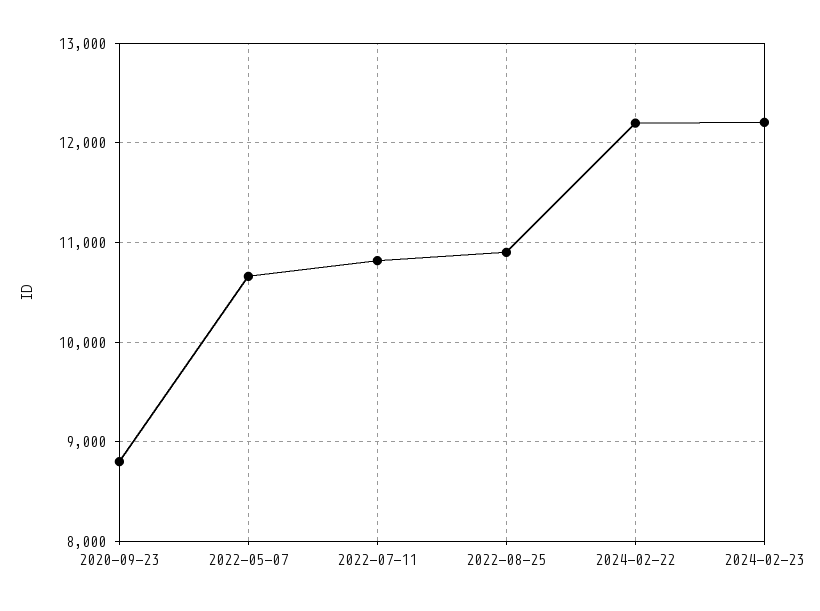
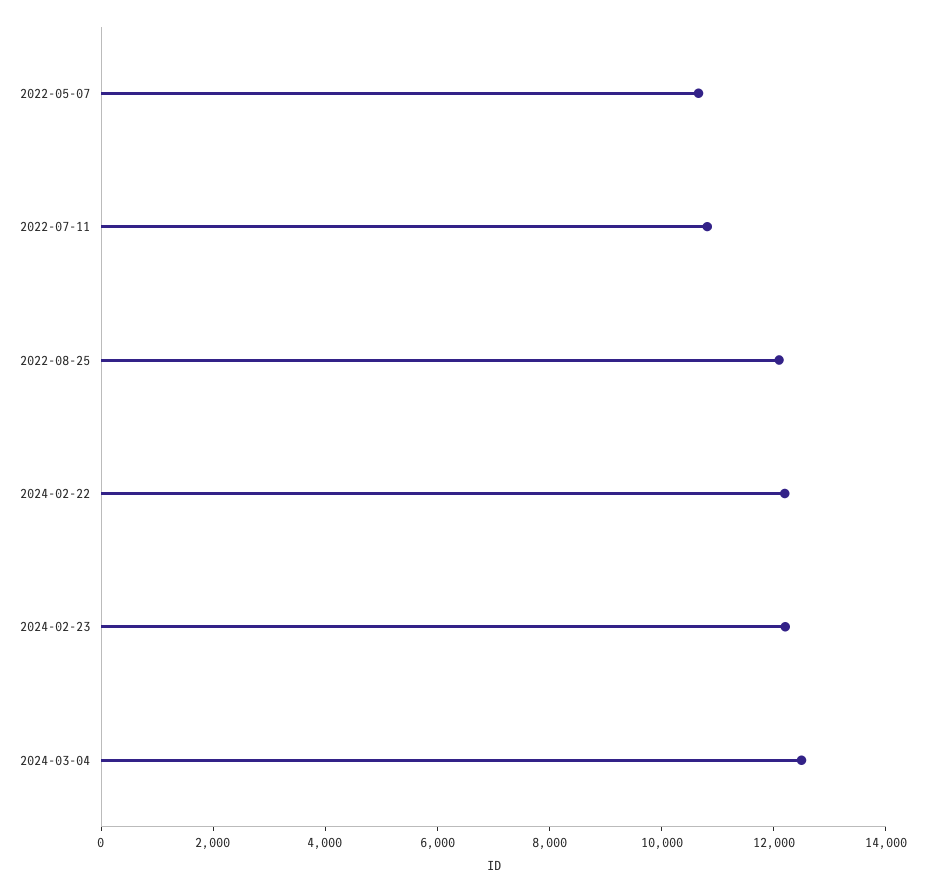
2020-09-23: 8800 -> none
2022-08-25: 10900 -> 12000
2024-03-04: none -> 12500

